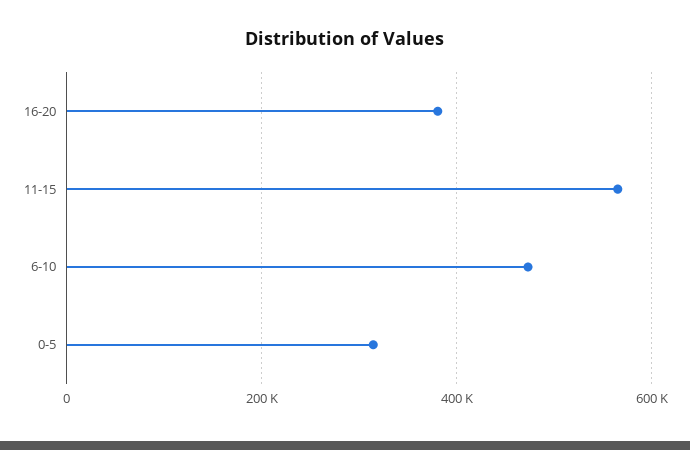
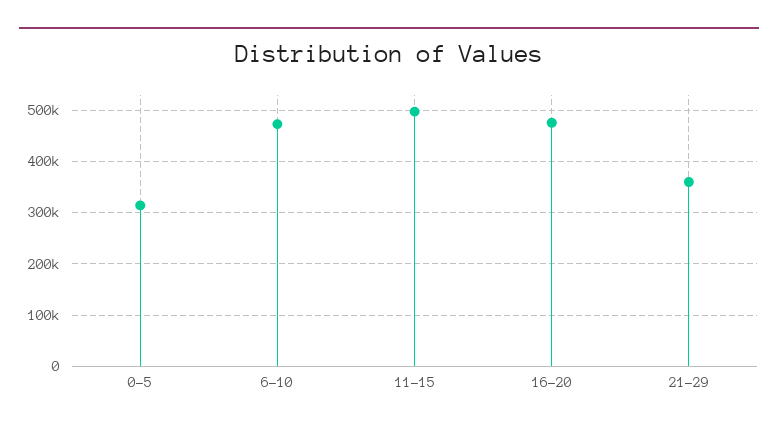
16-20: 380000 -> 480000
11-15: 560000 -> 500000
21-29: none -> 360000

